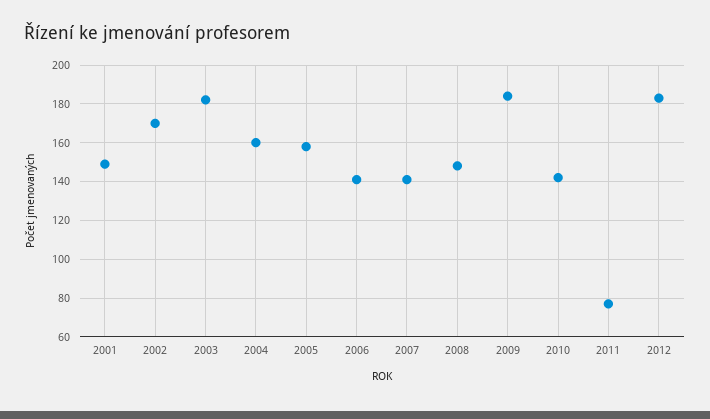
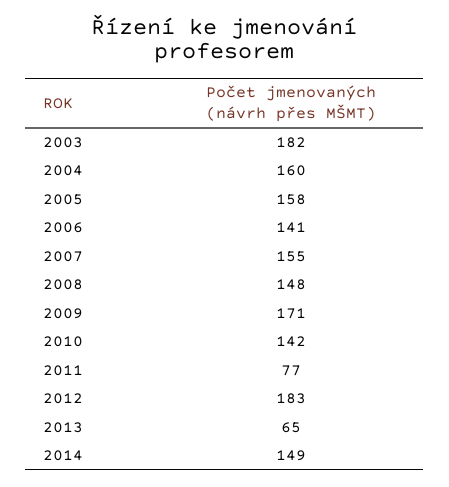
2001: 150 -> none
2002: 170 -> none
2007: 140 -> 155
2009: 185 -> 171
2013: none -> 65
2014: none -> 149

